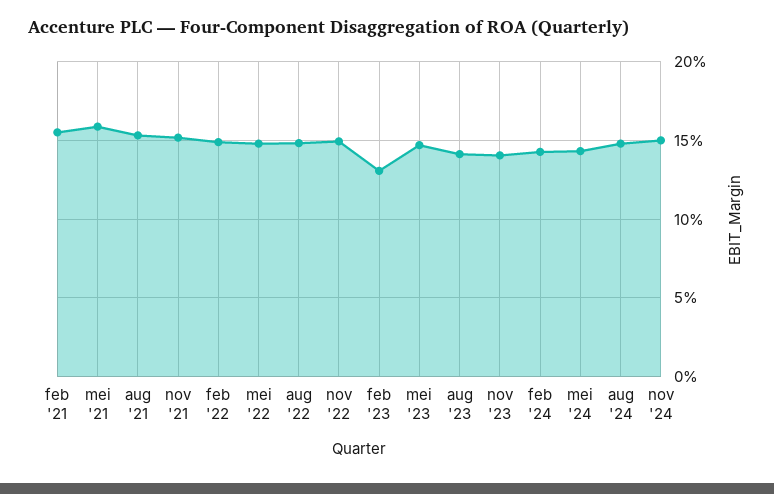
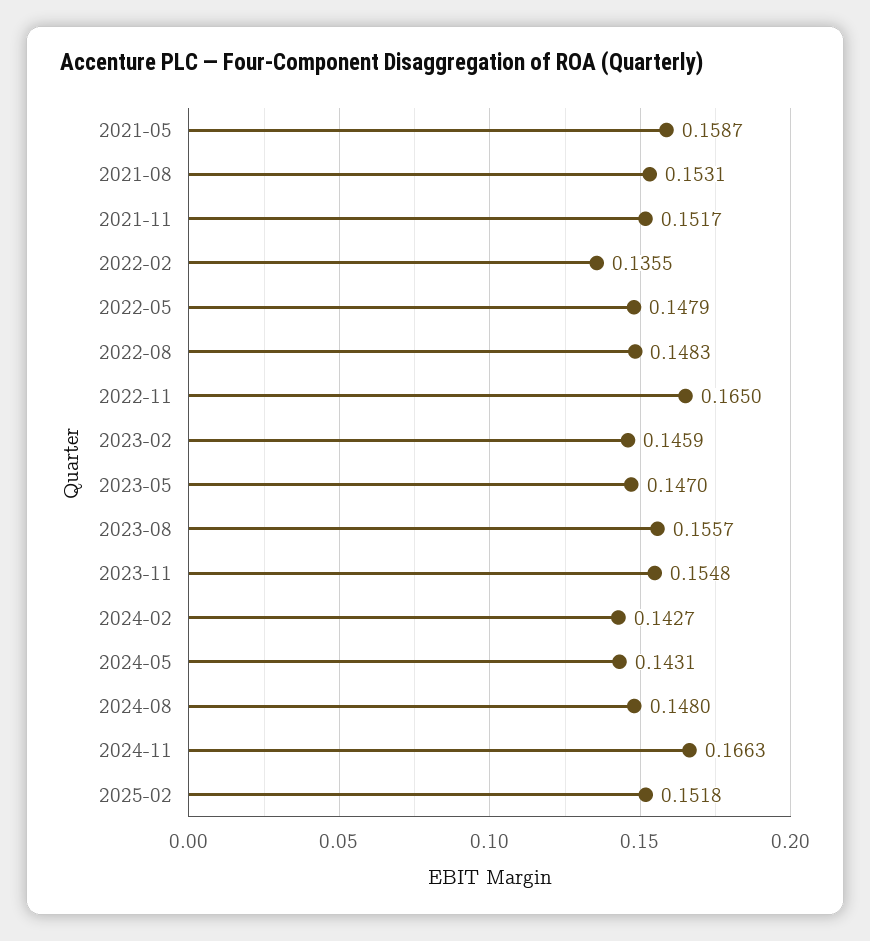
feb '21: 0.155 -> none
feb '22: 0.15 -> 0.1355
nov '22: 0.15 -> 0.165
feb '23: 0.13 -> 0.1459
aug '23: 0.14 -> 0.1557
nov '23: 0.14 -> 0.1548
nov '24: 0.15 -> 0.1663
2025-02: none -> 0.1518

